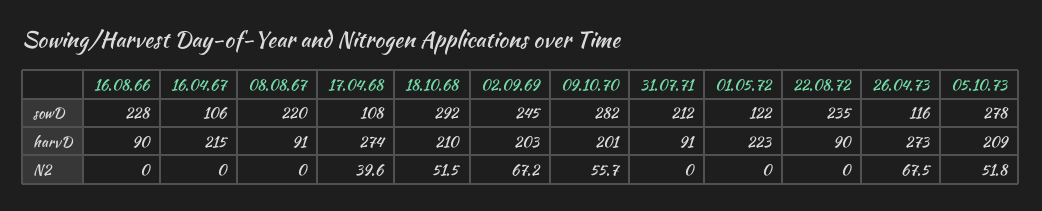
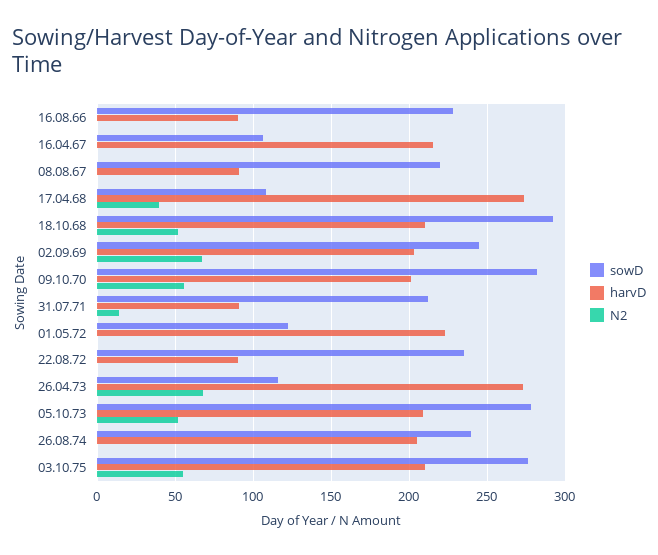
N2, 31.07.71: 0 -> 15
sowD, 26.08.74: none -> 240
harvD, 26.08.74: none -> 205
N2, 26.08.74: none -> 0
sowD, 03.10.75: none -> 275
harvD, 03.10.75: none -> 210
N2, 03.10.75: none -> 55

